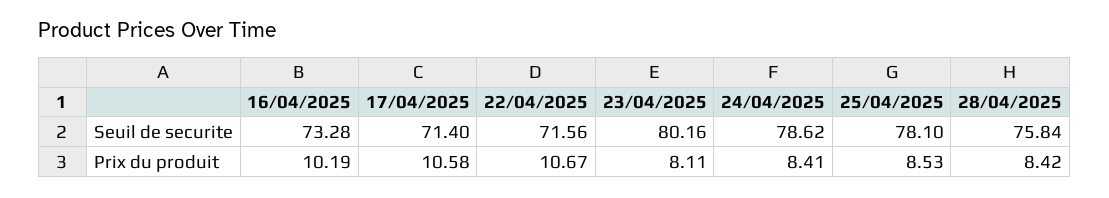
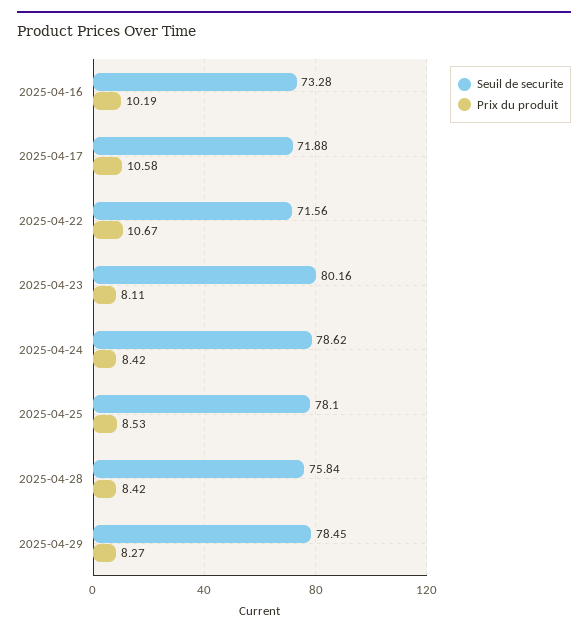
Seuil de securite, 17/04/2025: 71.4 -> 71.88
Prix du produit, 24/04/2025: 8.41 -> 8.42
Seuil de securite, 2025-04-29: none -> 78.45
Prix du produit, 2025-04-29: none -> 8.27

